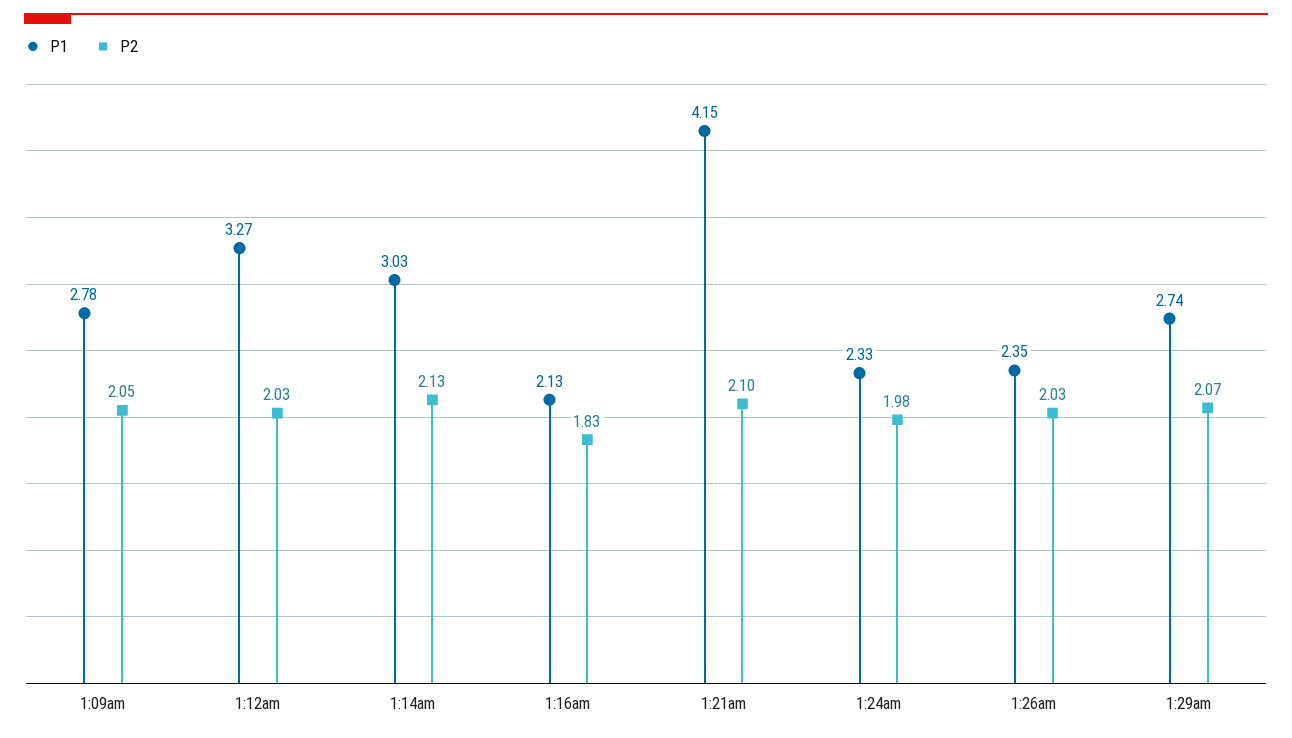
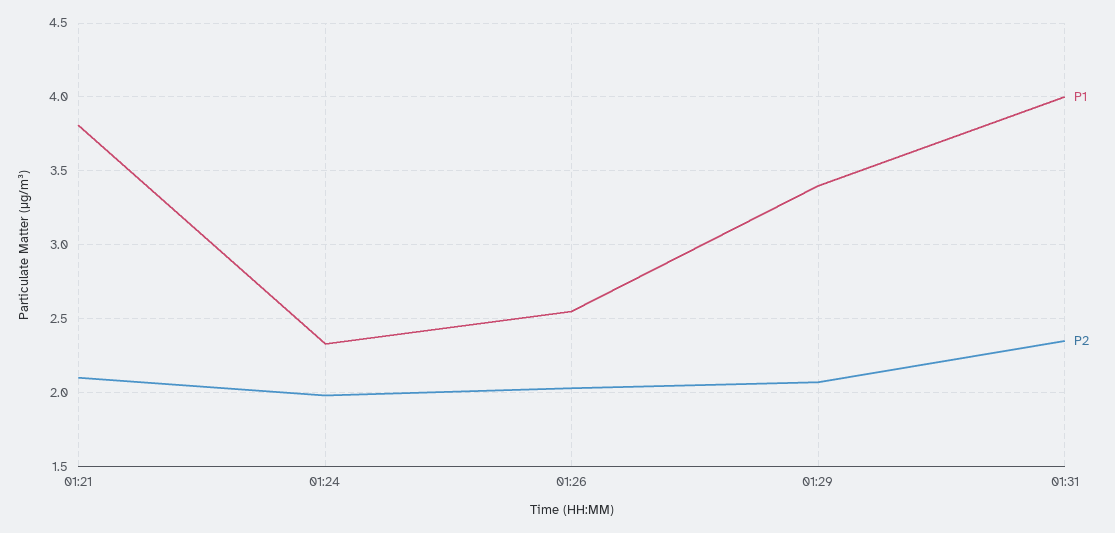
P1, 1:09am: 2.78 -> none
P2, 1:09am: 2.05 -> none
P1, 1:12am: 3.27 -> none
P2, 1:12am: 2.03 -> none
P1, 1:14am: 3.03 -> none
P2, 1:14am: 2.13 -> none
P1, 1:16am: 2.13 -> none
P2, 1:16am: 1.83 -> none
P1, 1:21am: 4.15 -> 3.8
P1, 1:26am: 2.35 -> 2.55
P1, 1:29am: 2.74 -> 3.4
P1, 01:31: none -> 4
P2, 01:31: none -> 2.35

